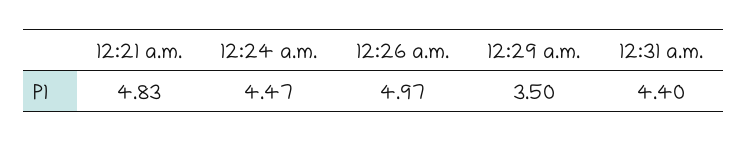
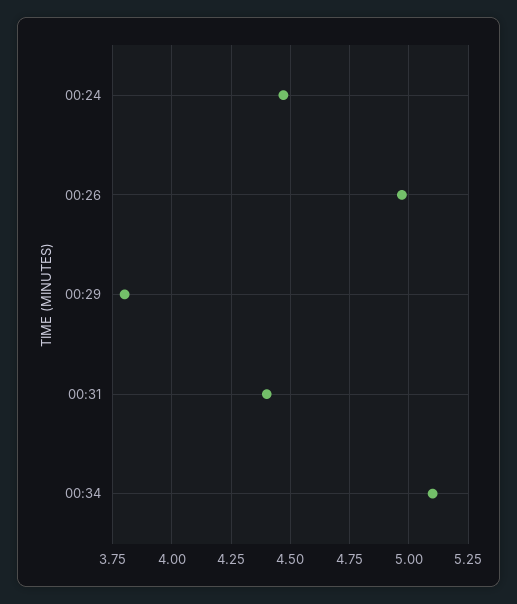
12:21 a.m.: 4.83 -> none
12:29 a.m.: 3.5 -> 3.8
00:34: none -> 5.1

